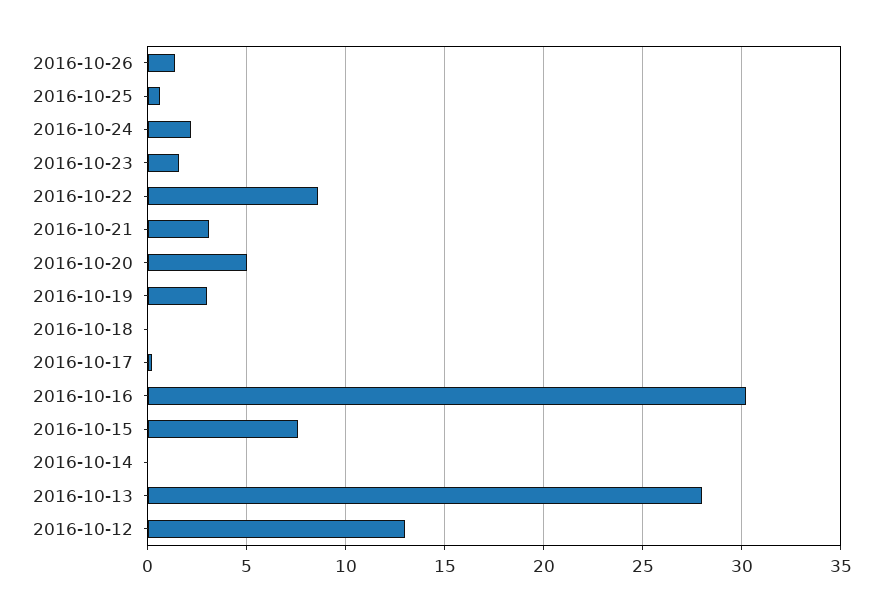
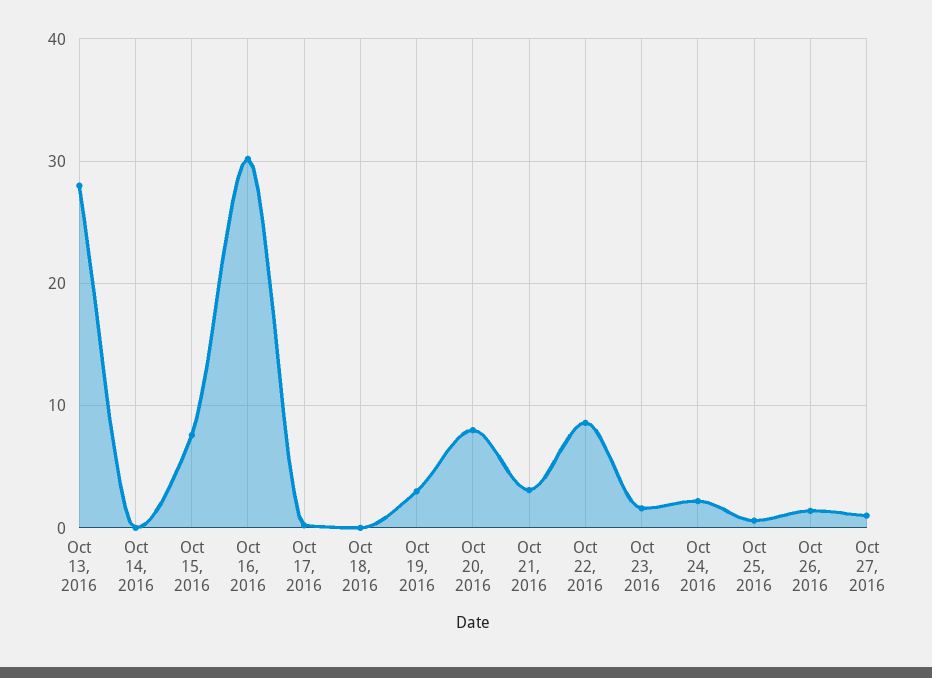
2016-10-20: 5 -> 8
2016-10-12: 13 -> none
Oct 27, 2016: none -> 1

